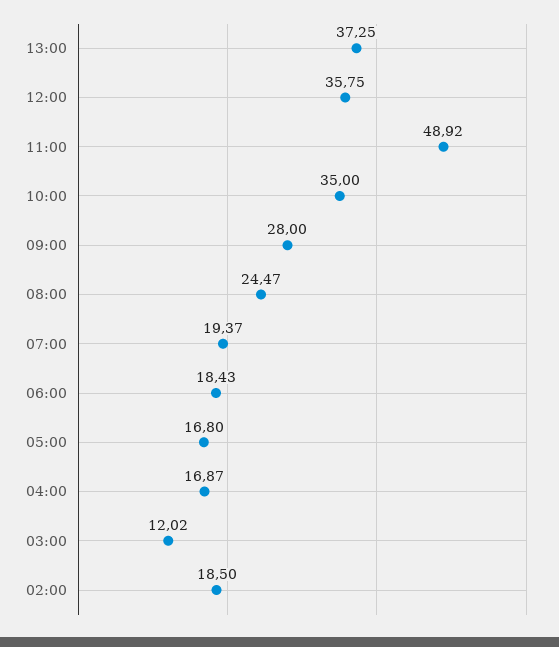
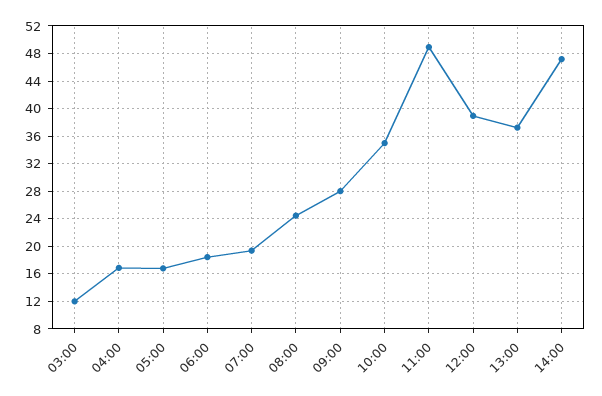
12:00: 35.75 -> 39
02:00: 18.5 -> none
14:00: none -> 47

